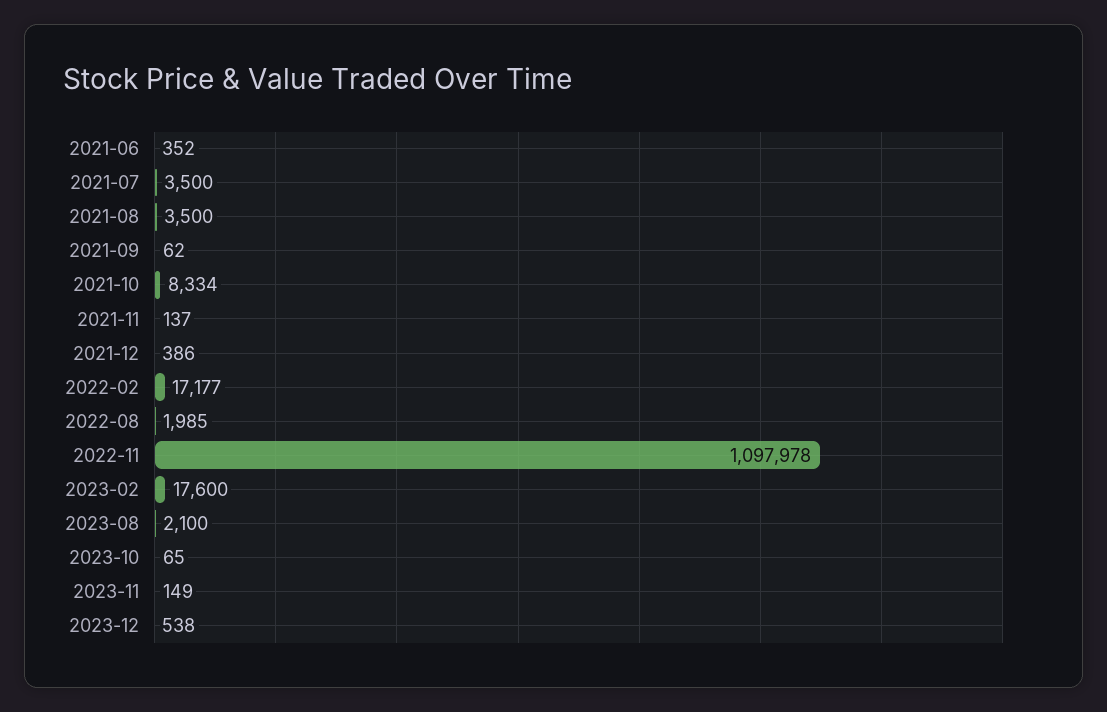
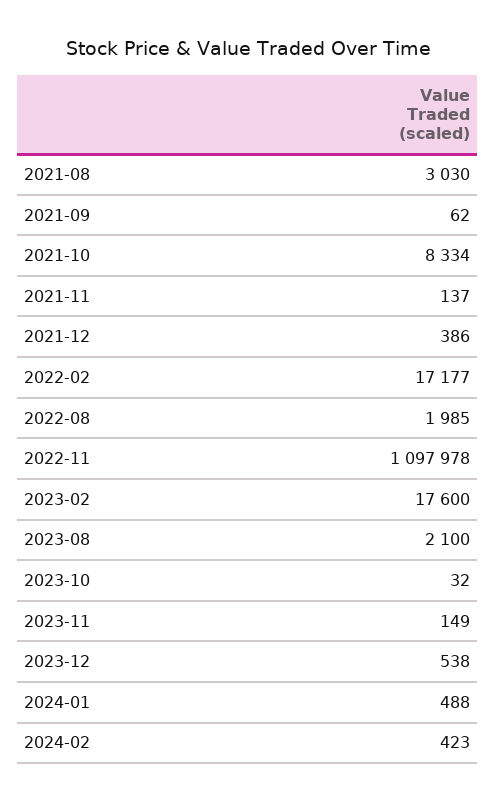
2021-06: 352 -> none
2021-07: 3500 -> none
2021-08: 3500 -> 3030
2023-10: 65 -> 32
2024-01: none -> 488
2024-02: none -> 423

